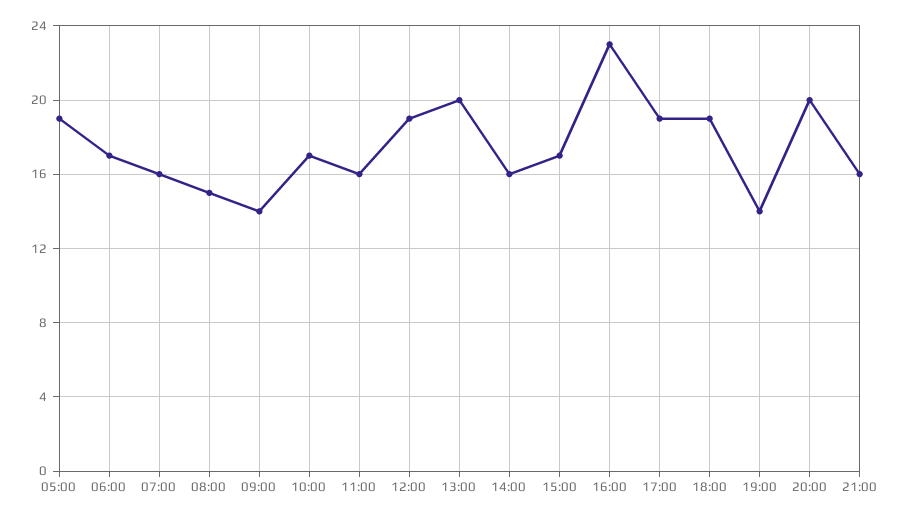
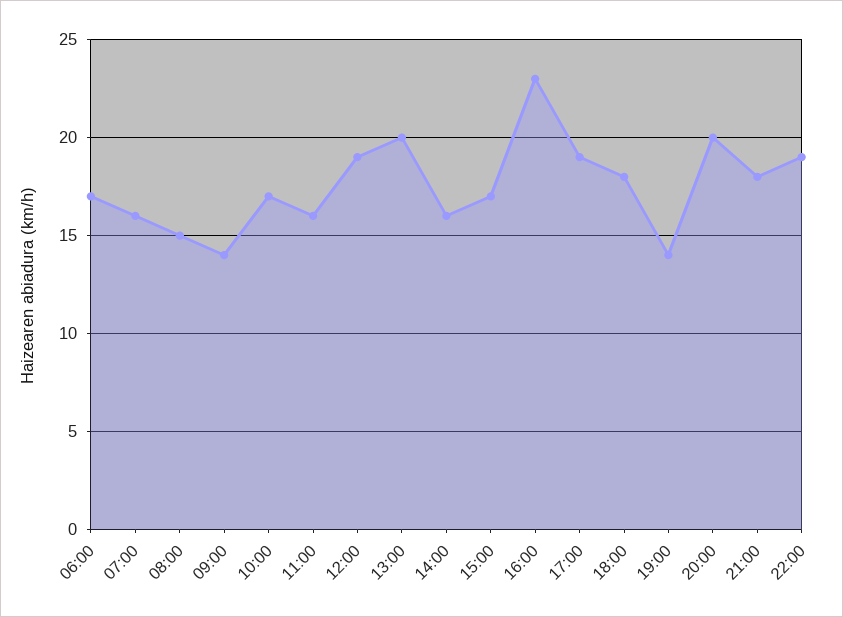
05:00: 19 -> none
18:00: 19 -> 18
21:00: 16 -> 18
22:00: none -> 19

